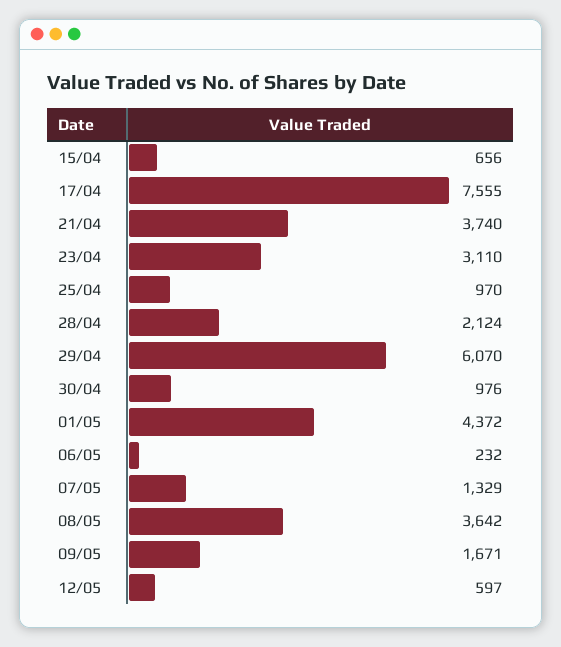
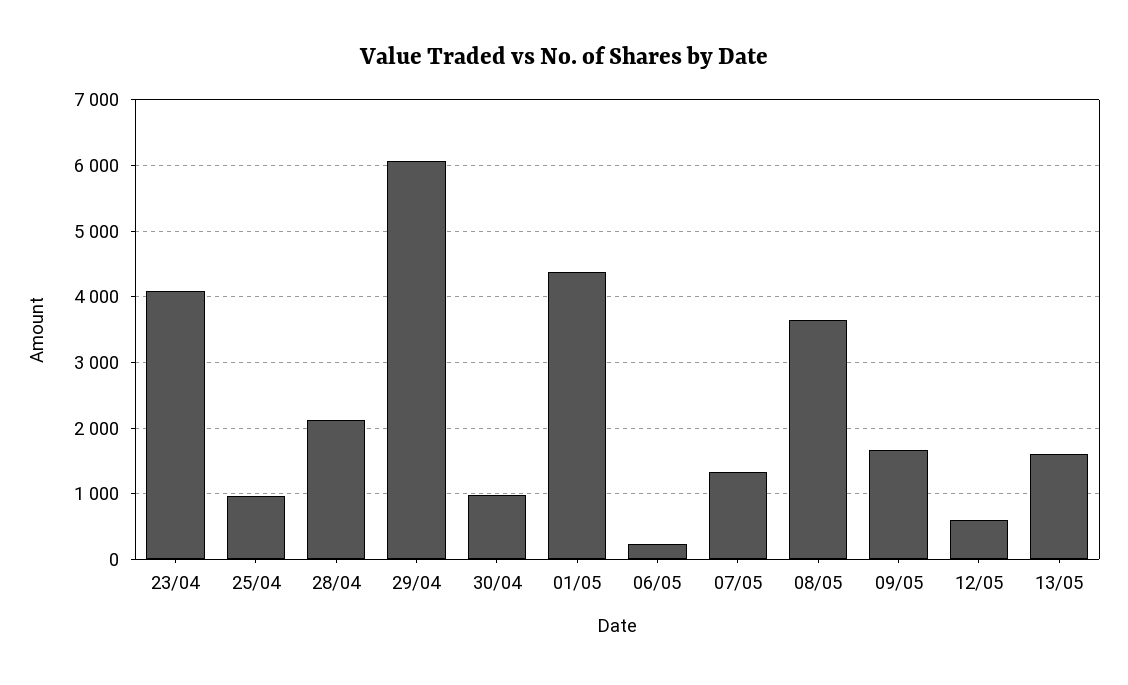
15/04: 656 -> none
17/04: 7555 -> none
21/04: 3740 -> none
23/04: 3110 -> 4100
13/05: none -> 1600

